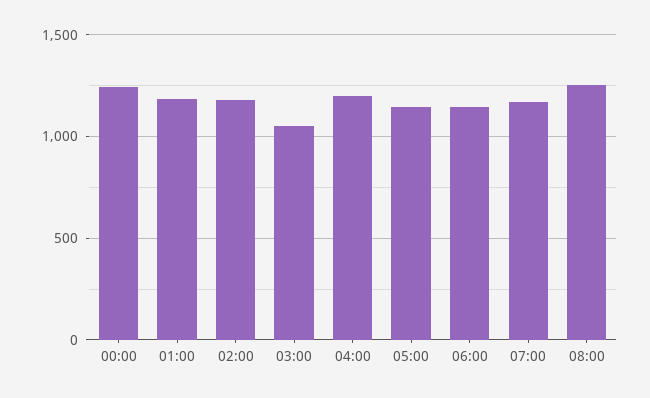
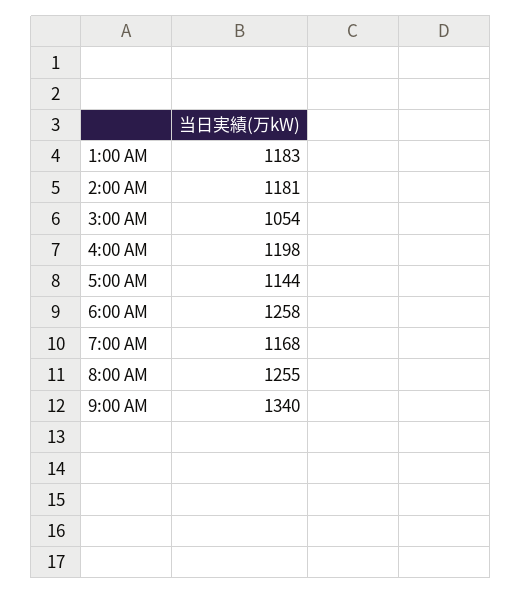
00:00: 1250 -> none
06:00: 1150 -> 1258
9:00 AM: none -> 1340

